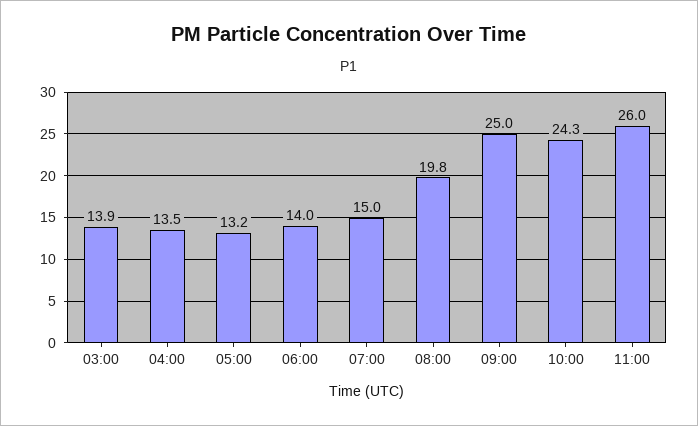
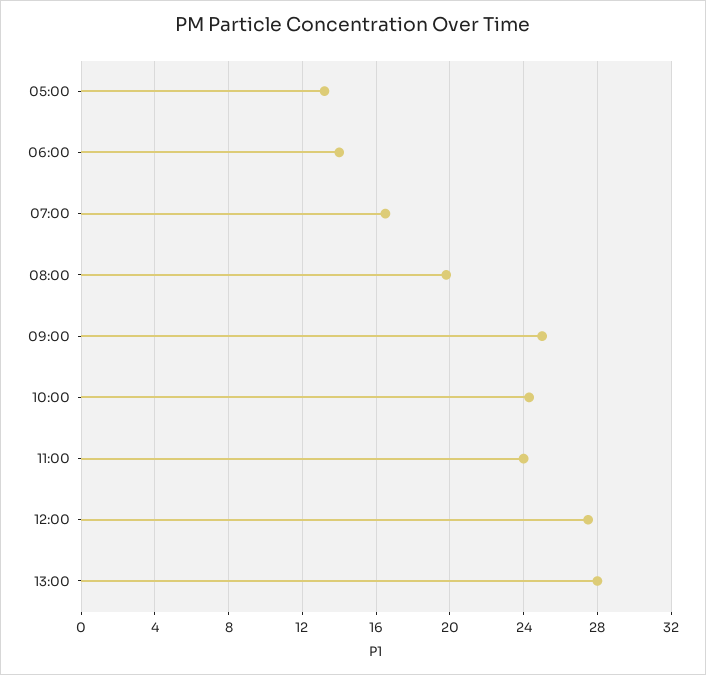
03:00: 13.9 -> none
04:00: 13.5 -> none
07:00: 15 -> 16.5
11:00: 26 -> 24
12:00: none -> 27.5
13:00: none -> 28

